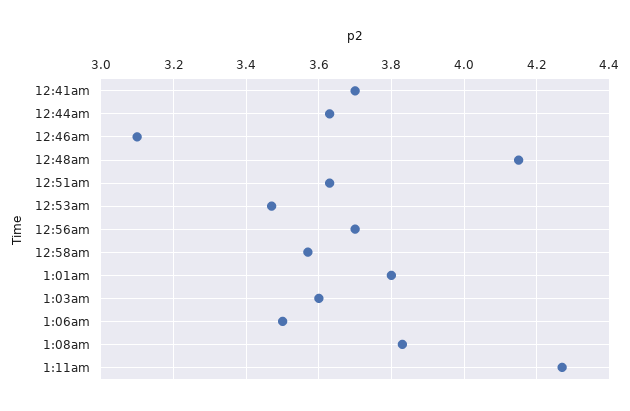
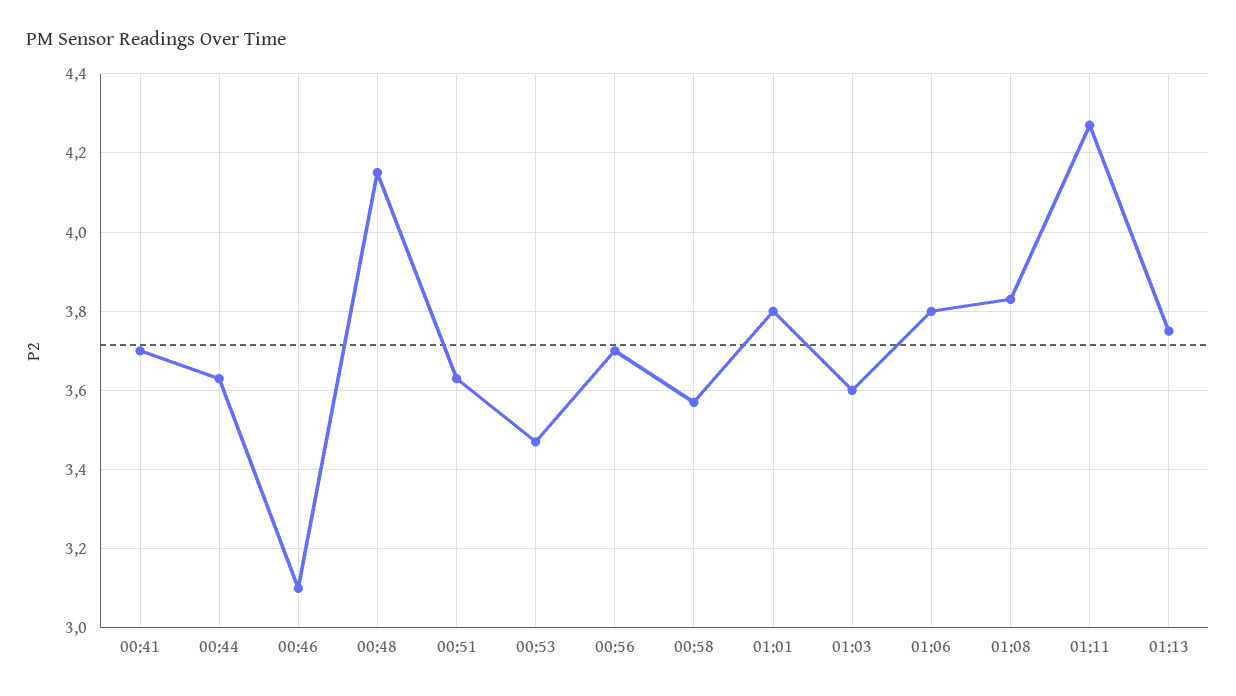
1:06am: 3.5 -> 3.8
01:13: none -> 3.75

